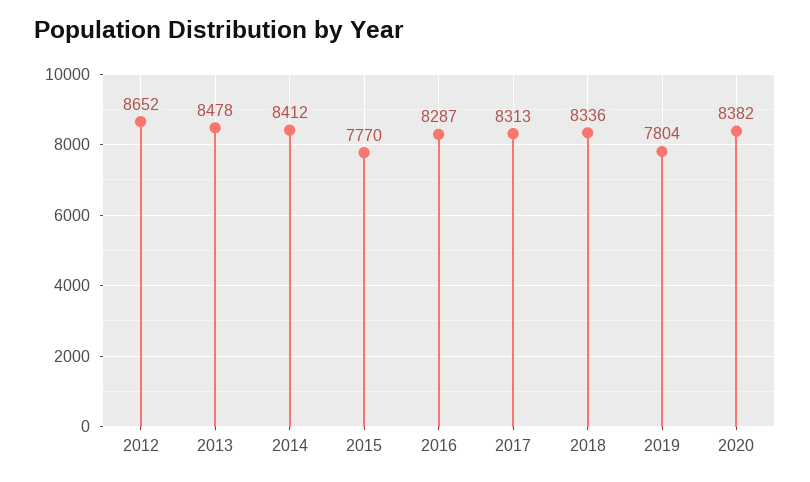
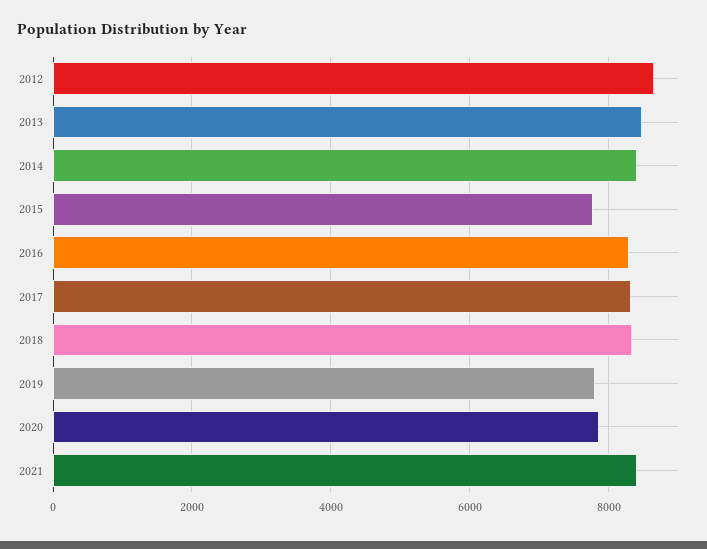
2020: 8382 -> 7800
2021: none -> 8400

